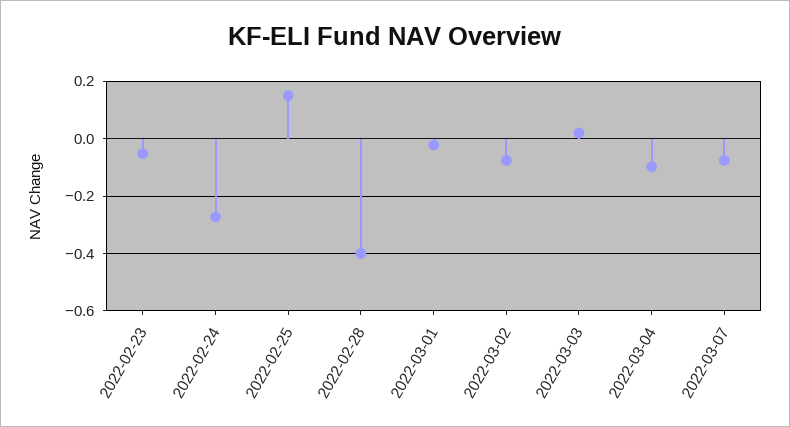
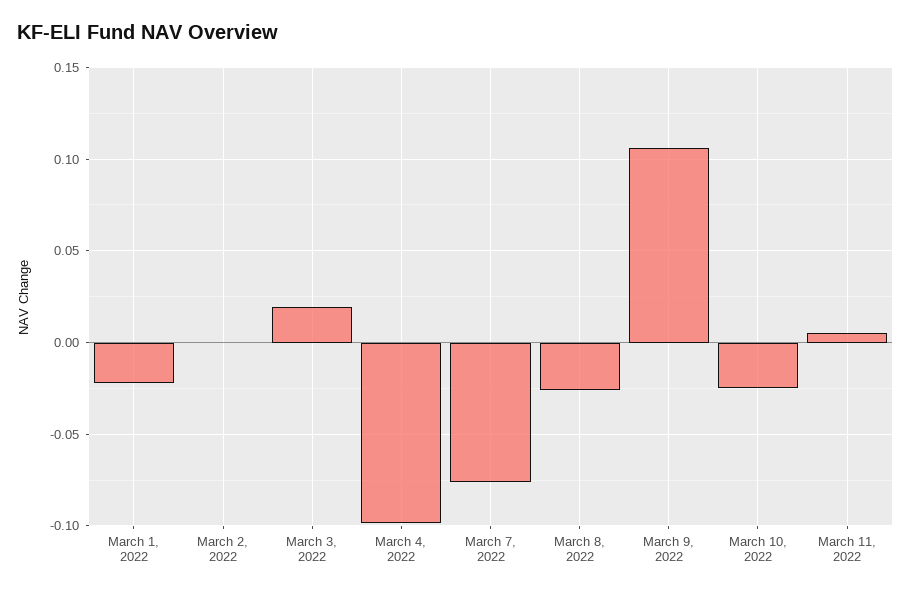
2022-02-23: -0.05 -> none
2022-02-24: -0.275 -> none
2022-02-25: 0.15 -> none
2022-02-28: -0.4 -> none
2022-03-02: -0.075 -> 0
March 8, 2022: none -> -0.025
March 9, 2022: none -> 0.105
March 10, 2022: none -> -0.025
March 11, 2022: none -> 0.005

